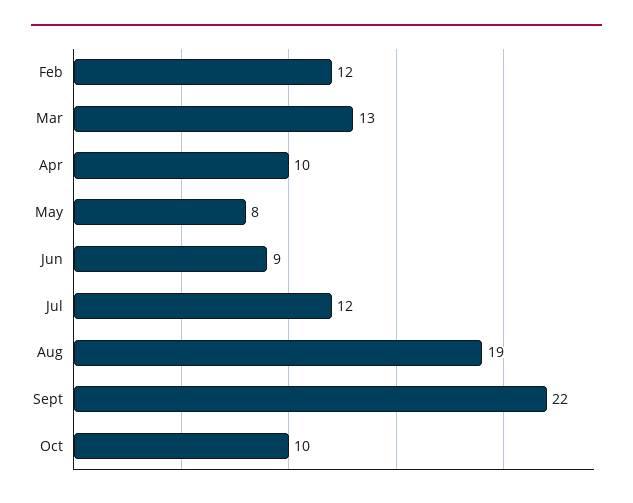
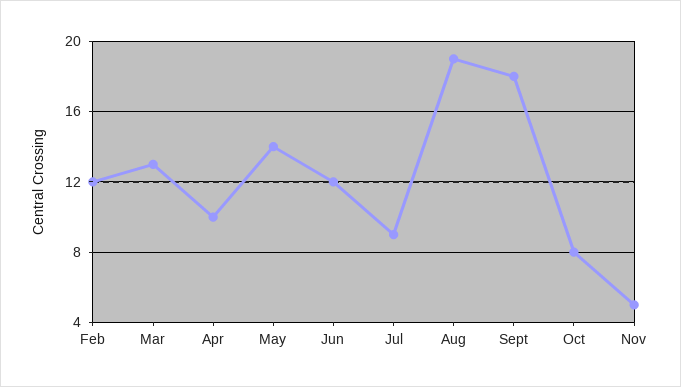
May: 8 -> 14
Jun: 9 -> 12
Jul: 12 -> 9
Sept: 22 -> 18
Oct: 10 -> 8
Nov: none -> 5

